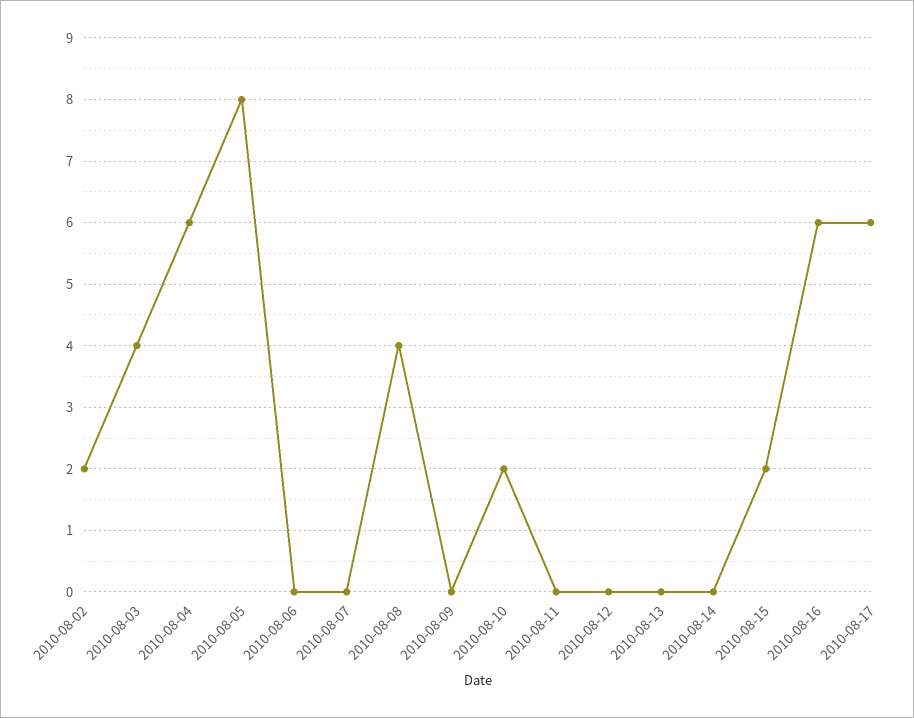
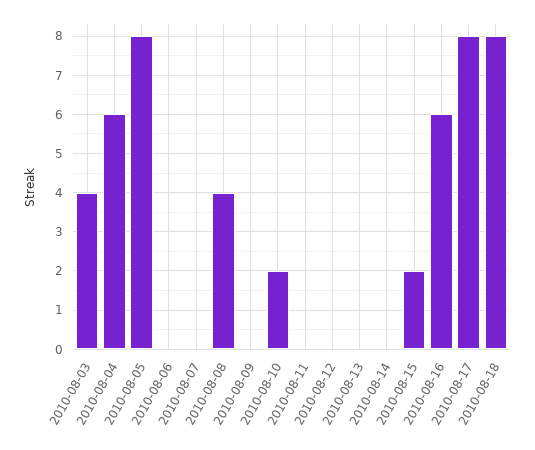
2010-08-02: 2 -> none
2010-08-17: 6 -> 8
2010-08-18: none -> 8

